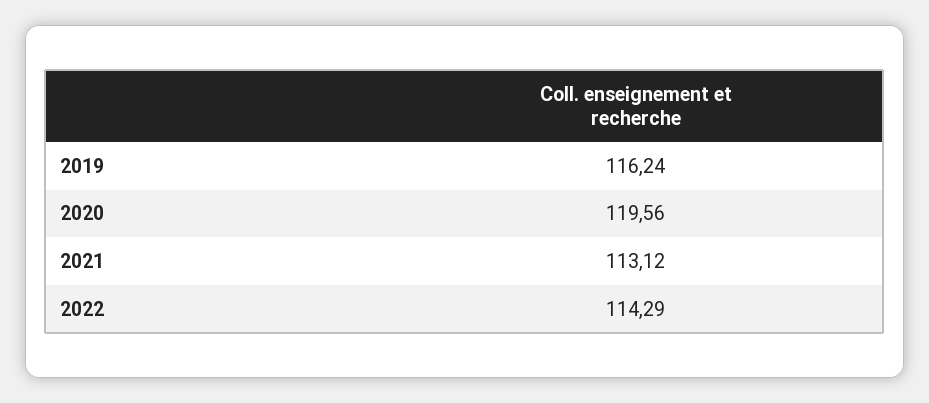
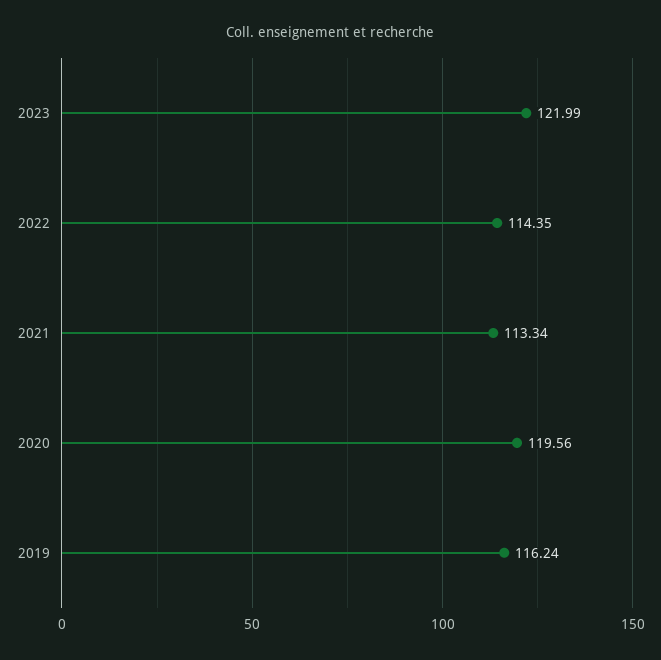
2021: 113.12 -> 113.34
2022: 114.29 -> 114.35
2023: none -> 121.99

